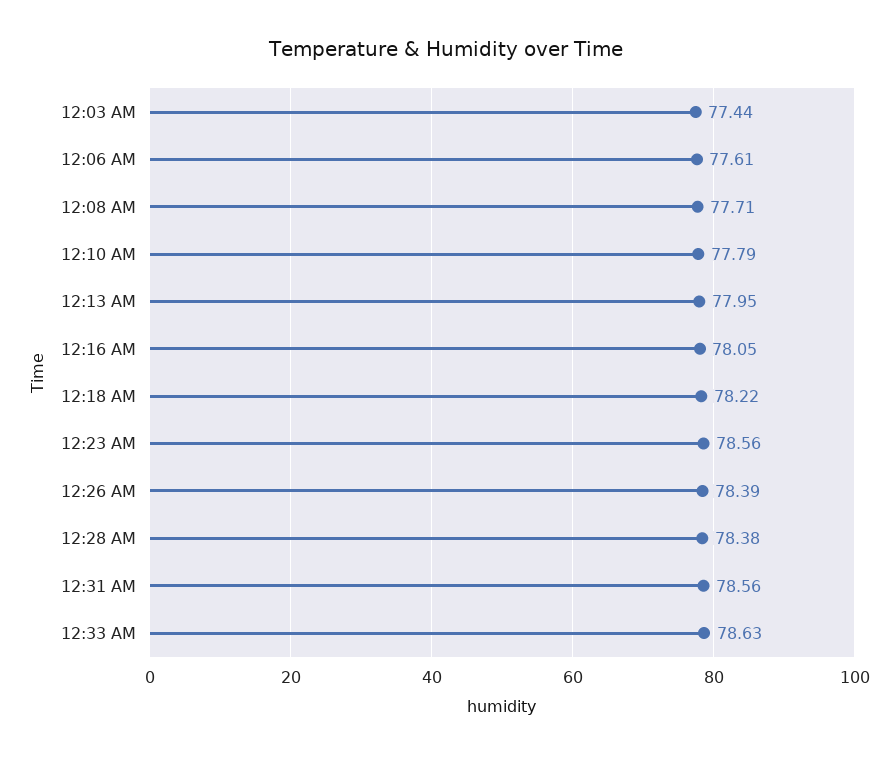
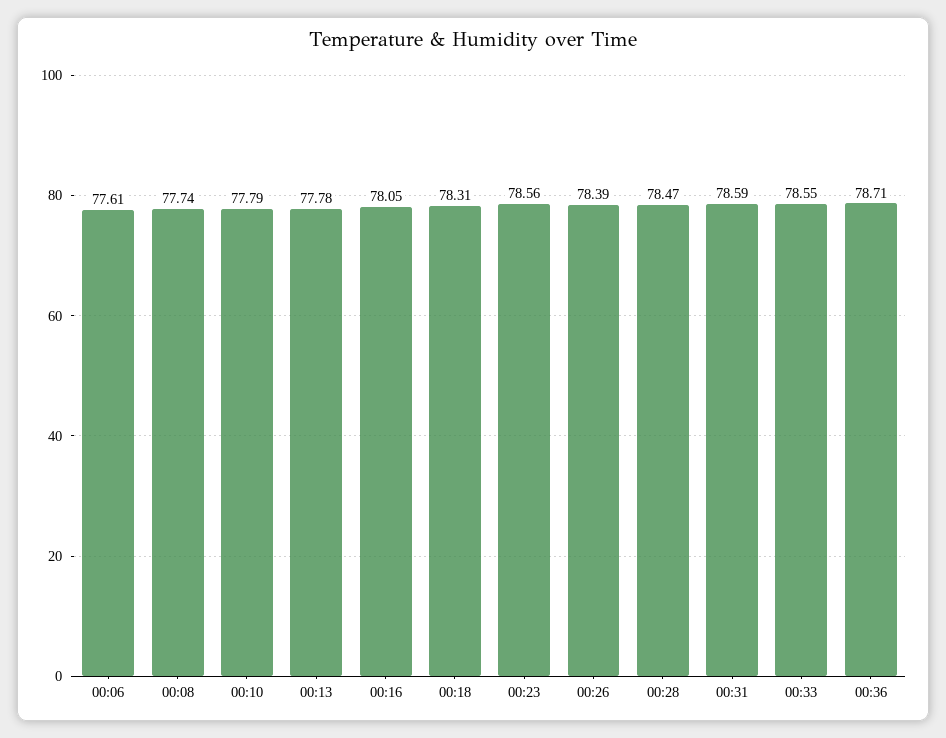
12:03 AM: 77.44 -> none
12:08 AM: 77.71 -> 77.74
12:13 AM: 77.95 -> 77.78
12:18 AM: 78.22 -> 78.31
12:28 AM: 78.38 -> 78.47
12:31 AM: 78.56 -> 78.59
12:33 AM: 78.63 -> 78.55
00:36: none -> 78.71

